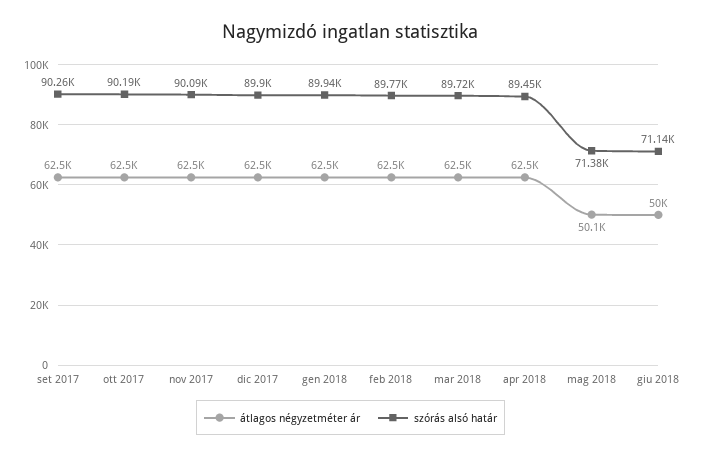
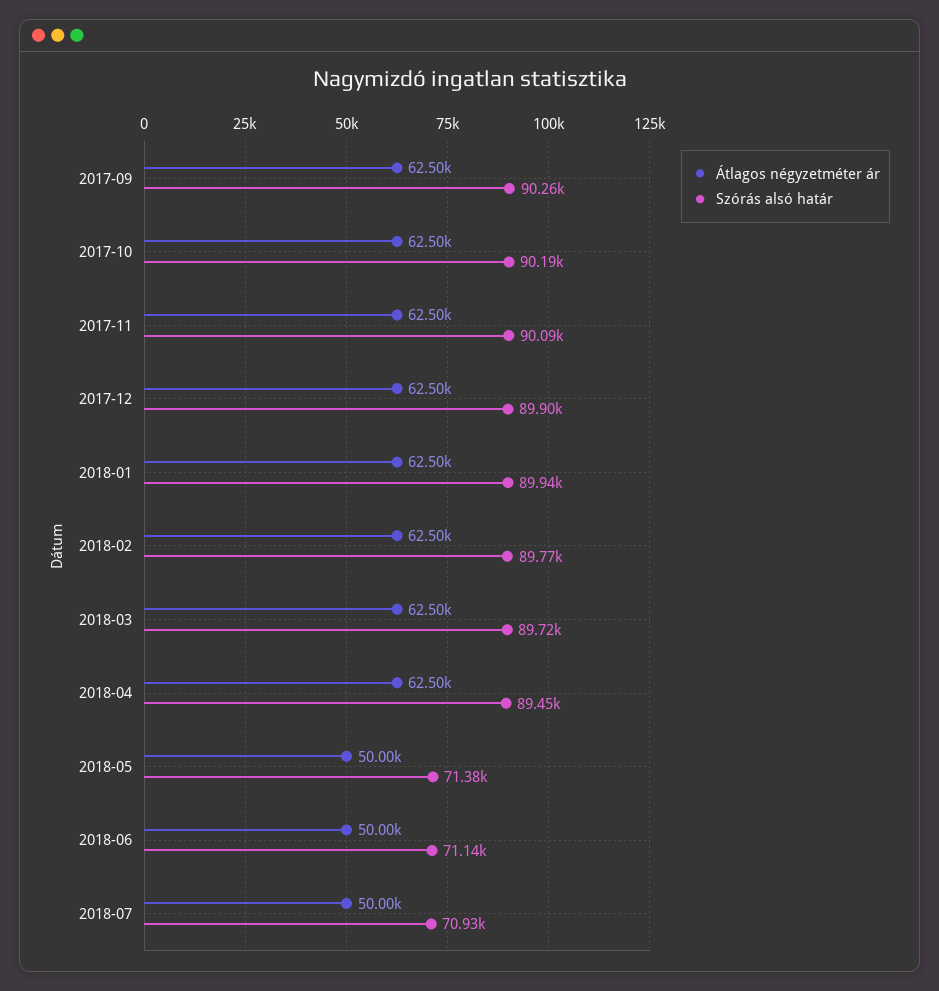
átlagos négyzetméter ár, mag 2018: 50100 -> 50000
átlagos négyzetméter ár, 2018-07: none -> 50000
szórás alsó határ, 2018-07: none -> 70930

